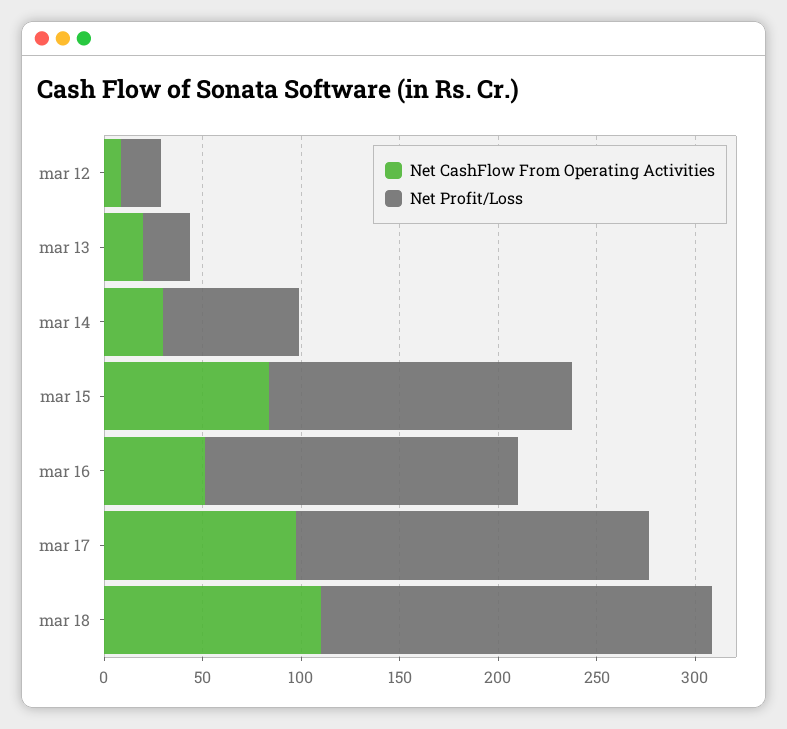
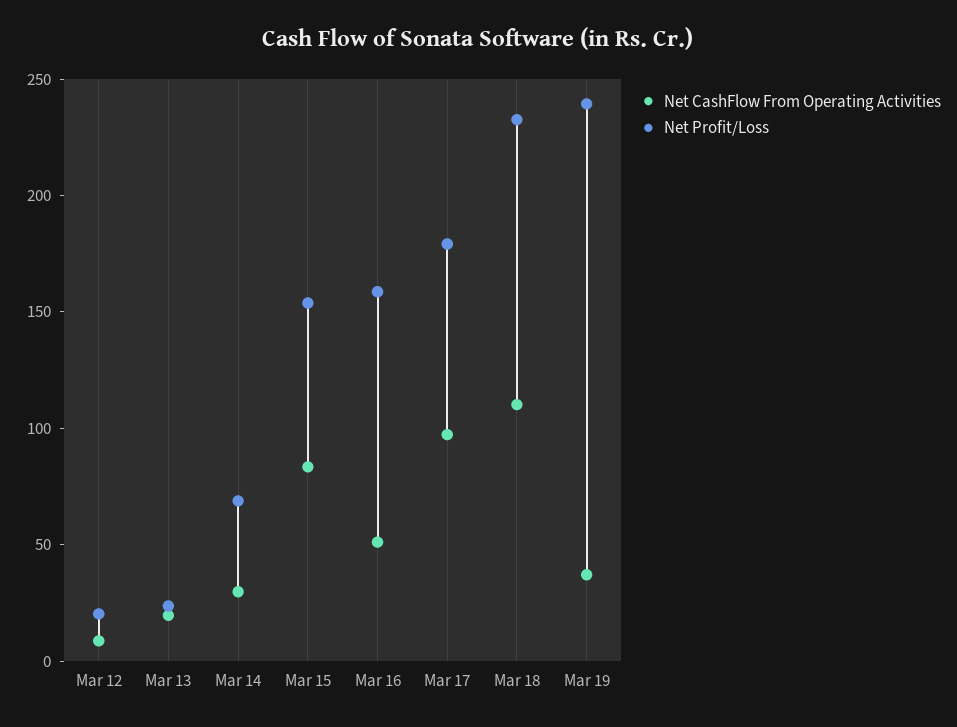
Net Profit/Loss, mar 18: 200 -> 230
Net CashFlow From Operating Activities, Mar 19: none -> 40
Net Profit/Loss, Mar 19: none -> 240

